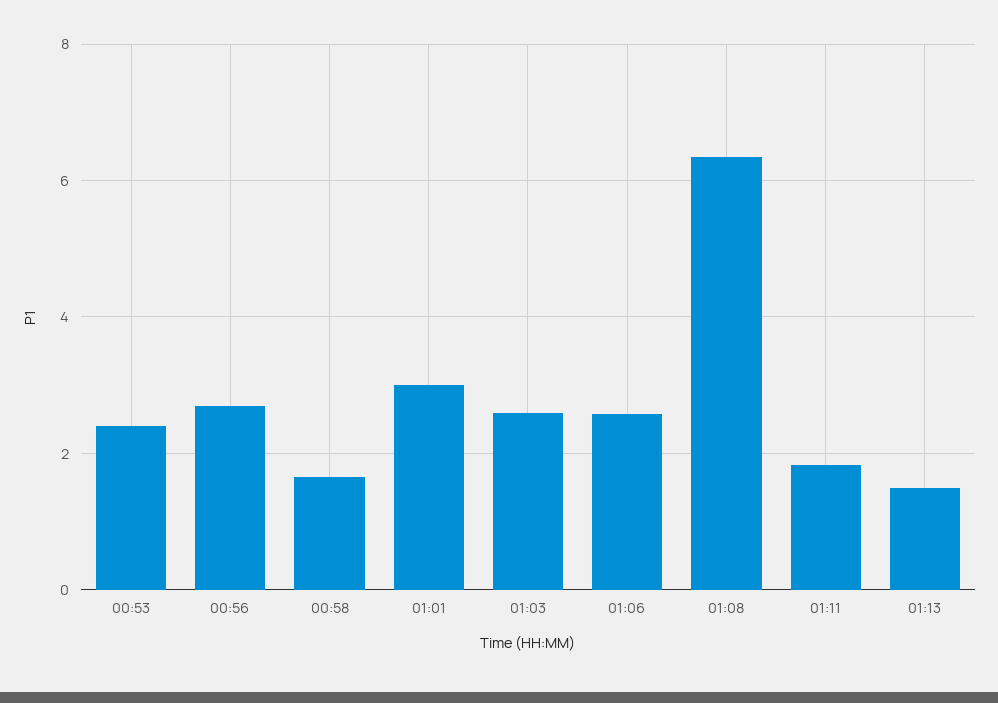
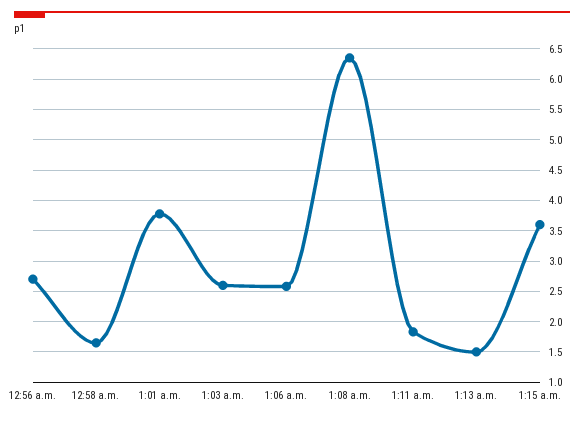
00:53: 2.4 -> none
01:01: 3 -> 3.8
1:15 a.m.: none -> 3.6

